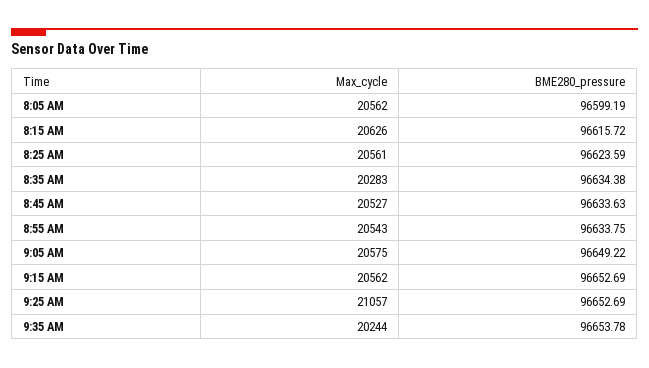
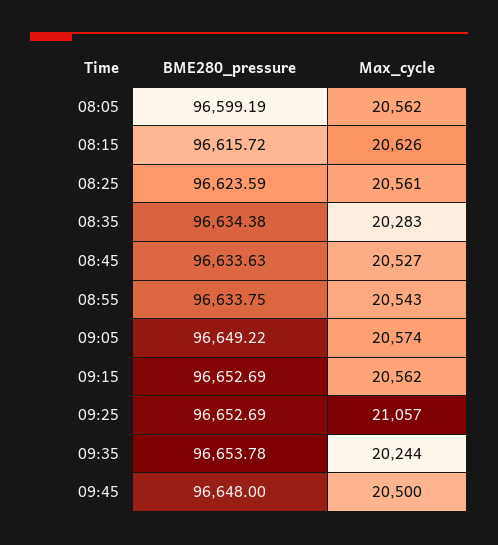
Max_cycle, 9:05 AM: 20575 -> 20574
BME280_pressure, 09:45: none -> 96648
Max_cycle, 09:45: none -> 20500

